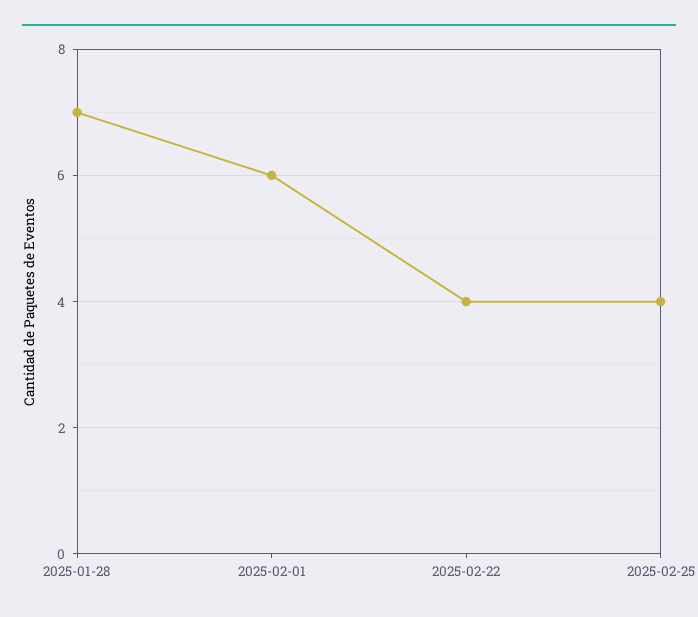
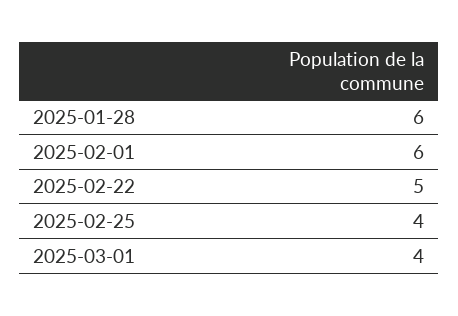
2025-01-28: 7 -> 6
2025-02-22: 4 -> 5
2025-03-01: none -> 4

